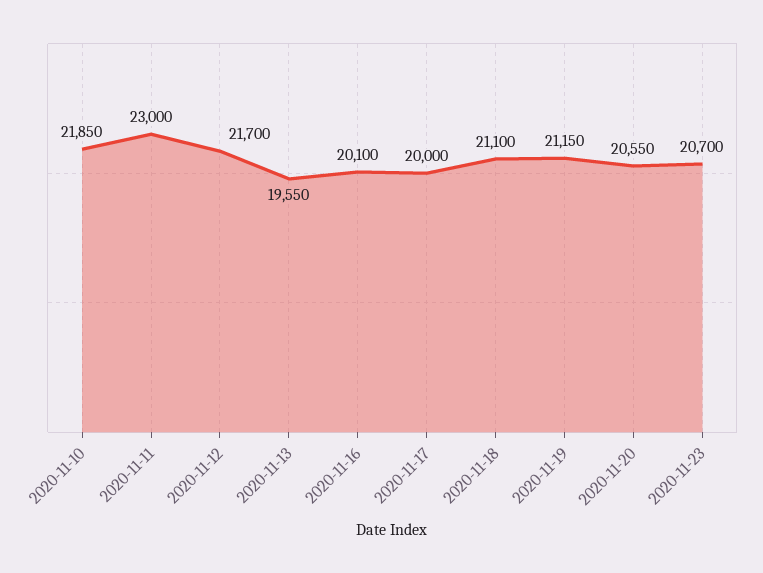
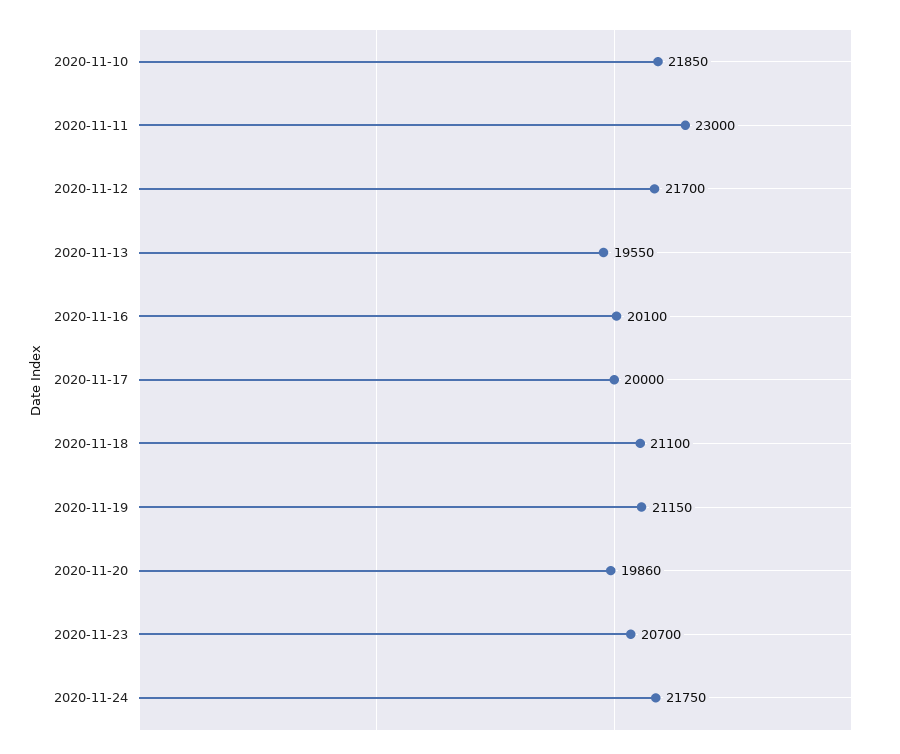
2020-11-20: 20550 -> 19860
2020-11-24: none -> 21750

